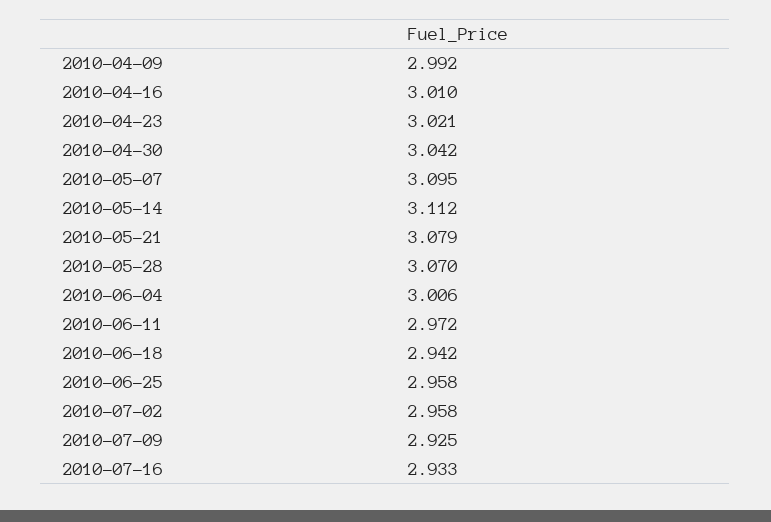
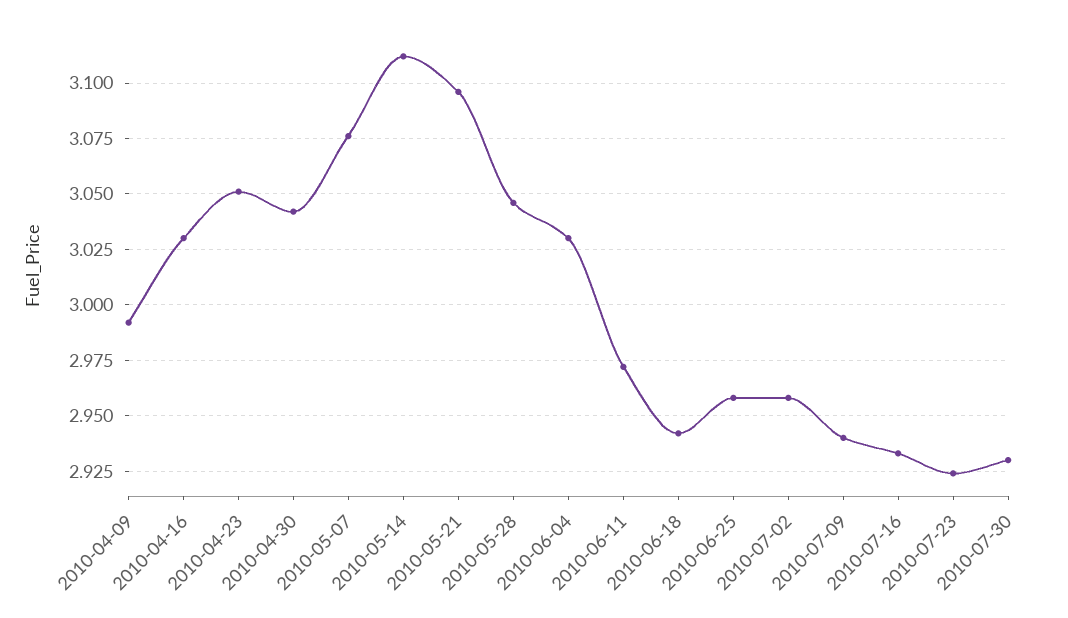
2010-04-16: 3.01 -> 3.03
2010-04-23: 3.021 -> 3.05
2010-05-07: 3.095 -> 3.075
2010-05-21: 3.079 -> 3.095
2010-05-28: 3.07 -> 3.045
2010-06-04: 3.006 -> 3.03
2010-07-09: 2.925 -> 2.94
2010-07-23: none -> 2.925
2010-07-30: none -> 2.93

